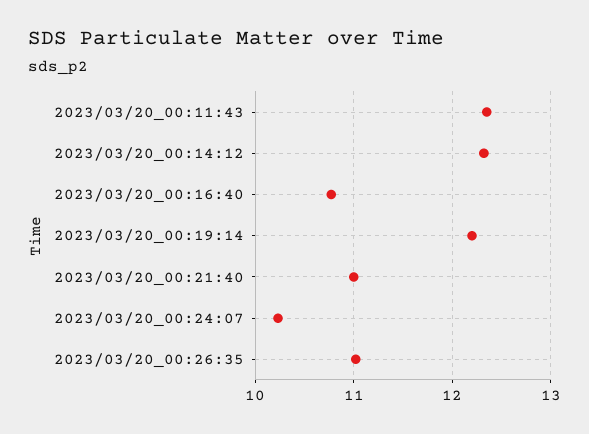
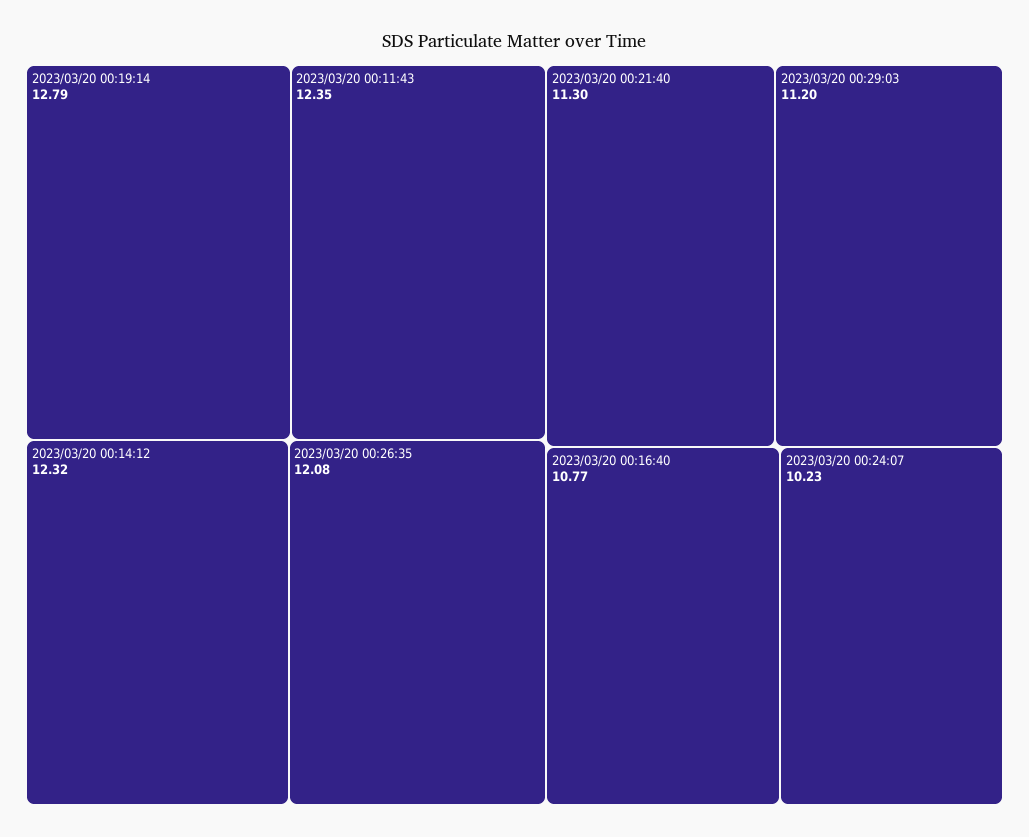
2023/03/20_00:19:14: 12.2 -> 12.79
2023/03/20_00:21:40: 11 -> 11.3
2023/03/20_00:26:35: 11 -> 12.08
2023/03/20 00:29:03: none -> 11.2

